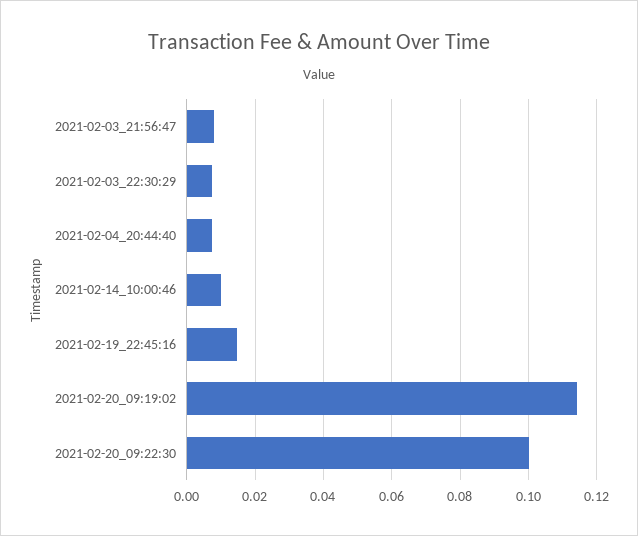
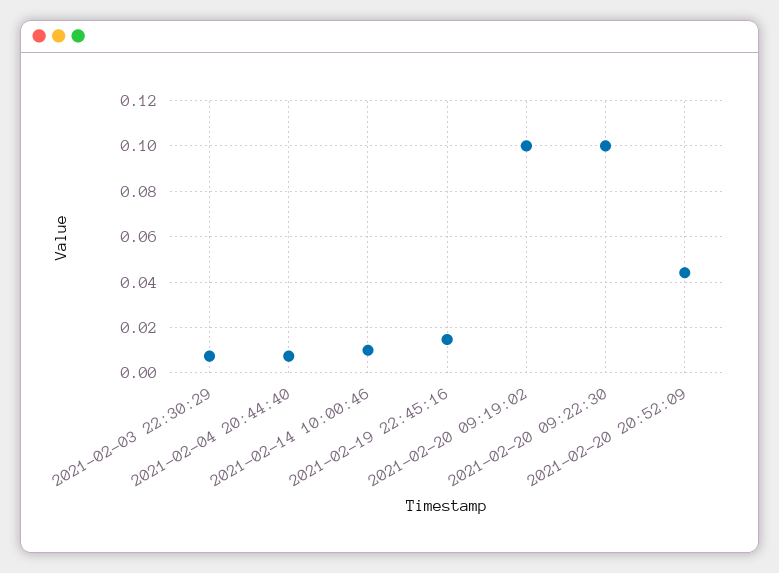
2021-02-03_21:56:47: 0.008 -> none
2021-02-20_09:19:02: 0.114 -> 0.1
2021-02-20 20:52:09: none -> 0.045

